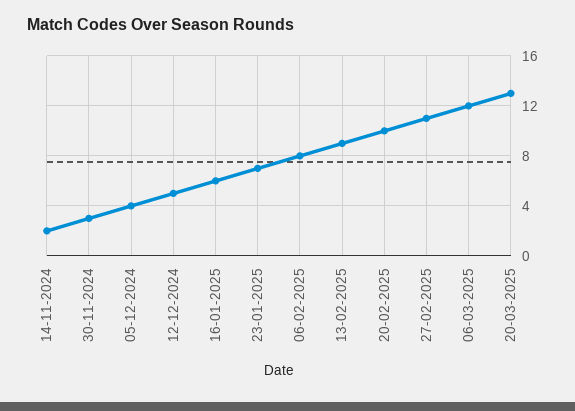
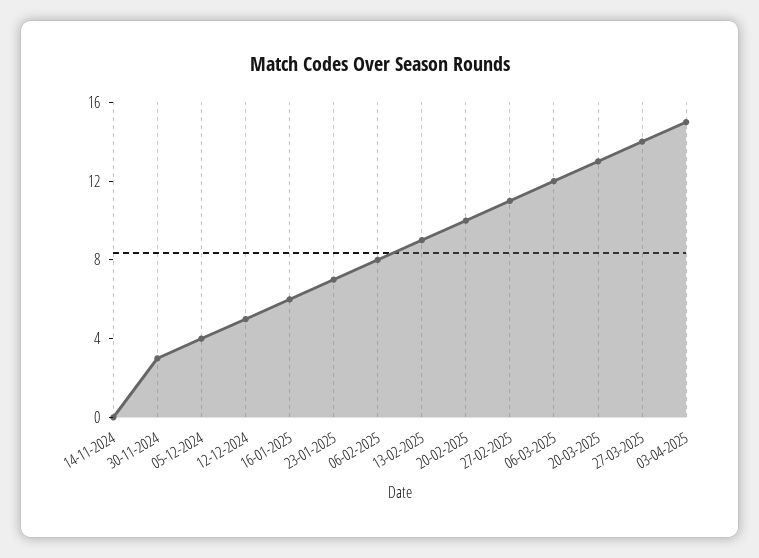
14-11-2024: 2 -> 0
27-03-2025: none -> 14
03-04-2025: none -> 15

